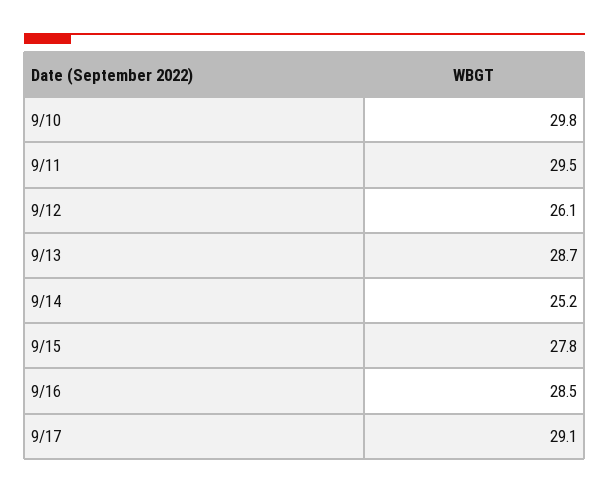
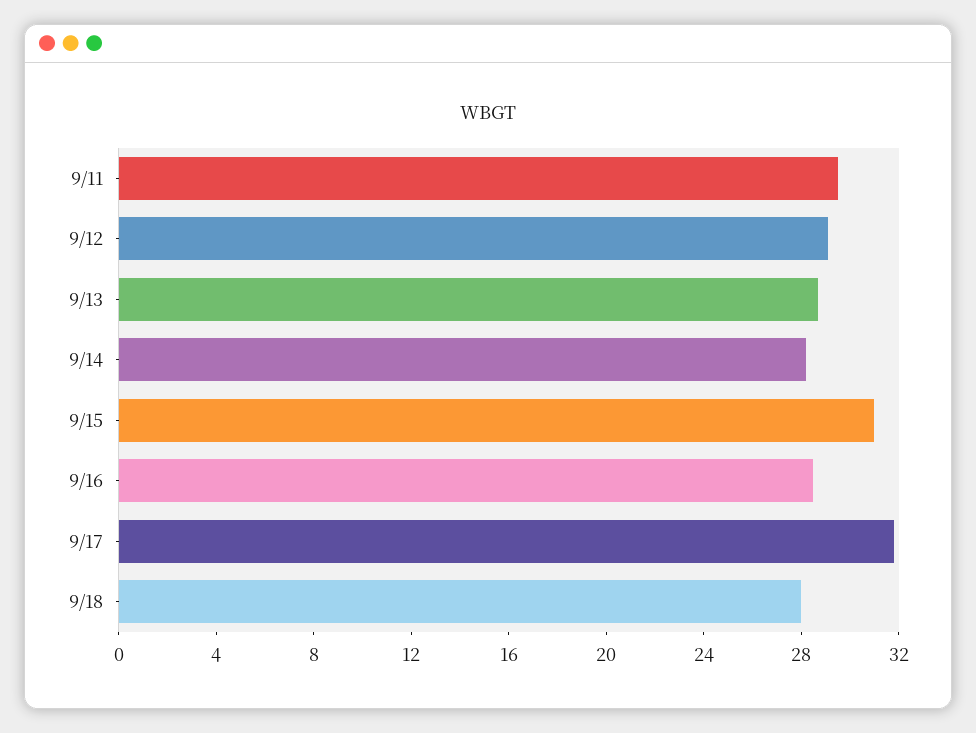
9/10: 29.8 -> none
9/12: 26.1 -> 29
9/14: 25.2 -> 28
9/15: 27.8 -> 31
9/17: 29.1 -> 32
9/18: none -> 28

